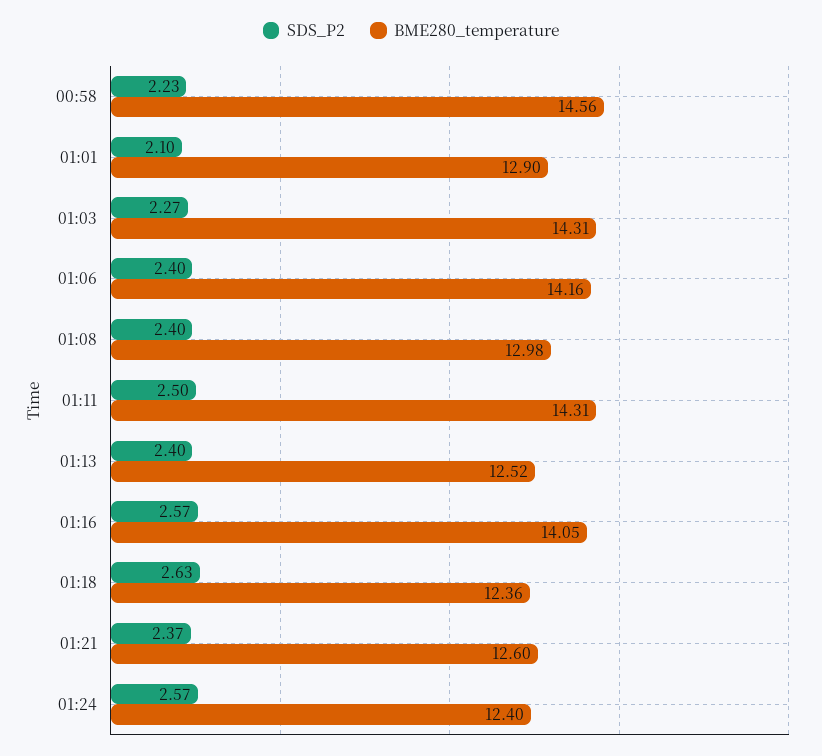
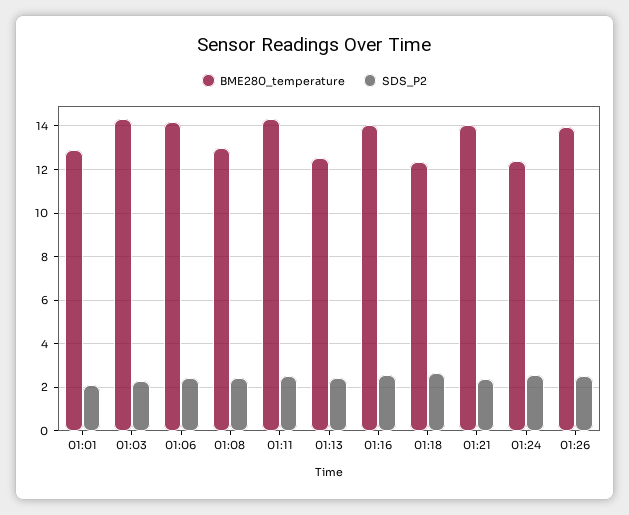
SDS_P2, 00:58: 2.23 -> none
BME280_temperature, 00:58: 14.56 -> none
BME280_temperature, 01:21: 12.6 -> 14
BME280_temperature, 01:26: none -> 14
SDS_P2, 01:26: none -> 2.5

